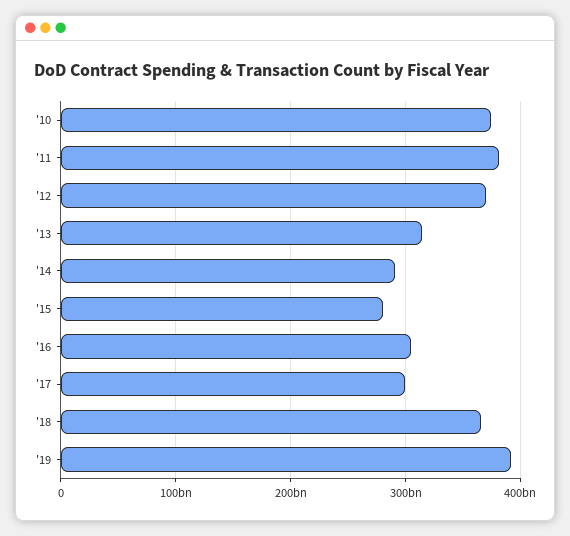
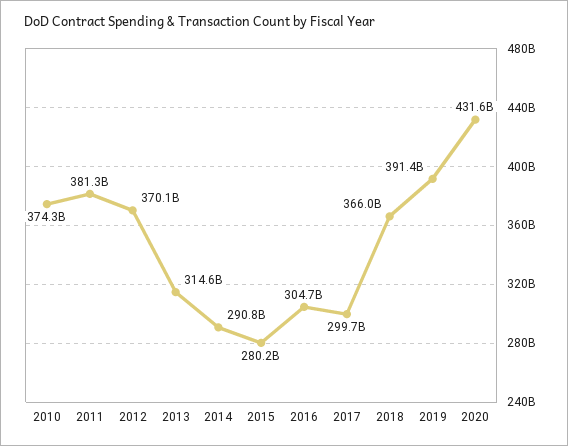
2020: none -> 431600000000

